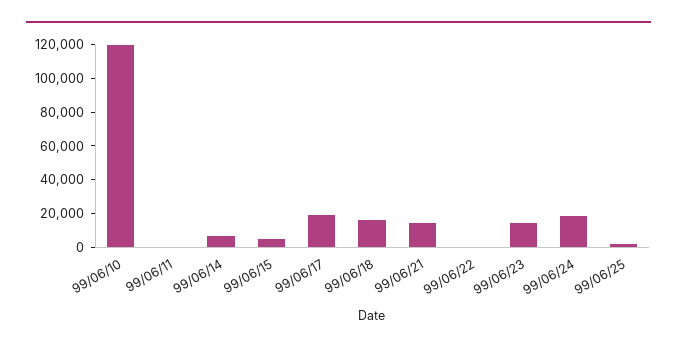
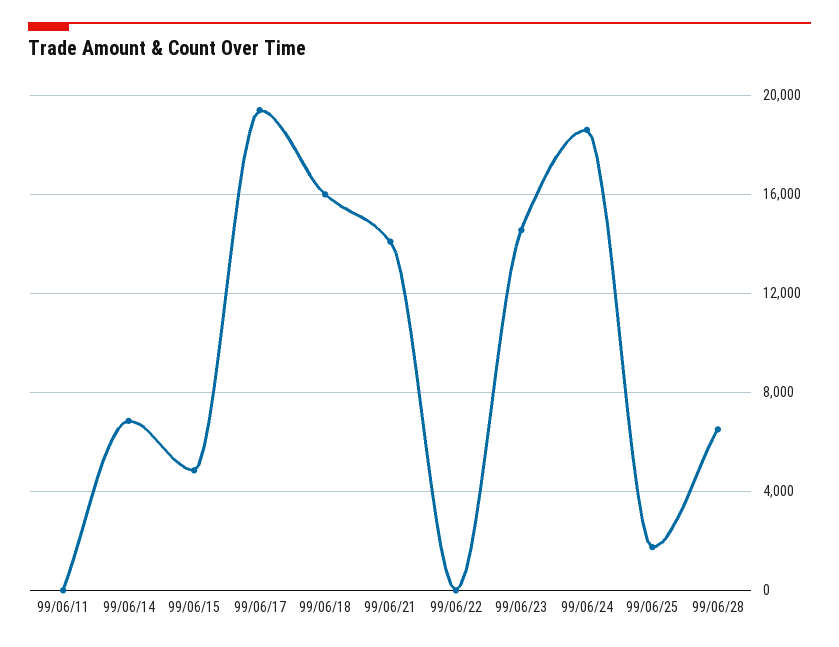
99/06/10: 120000 -> none
99/06/28: none -> 6500

